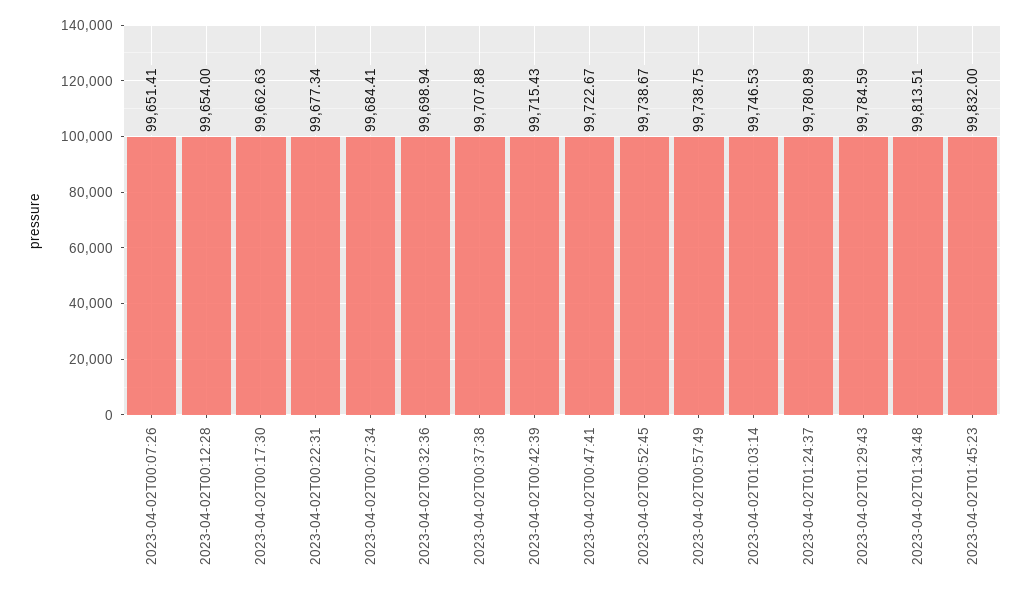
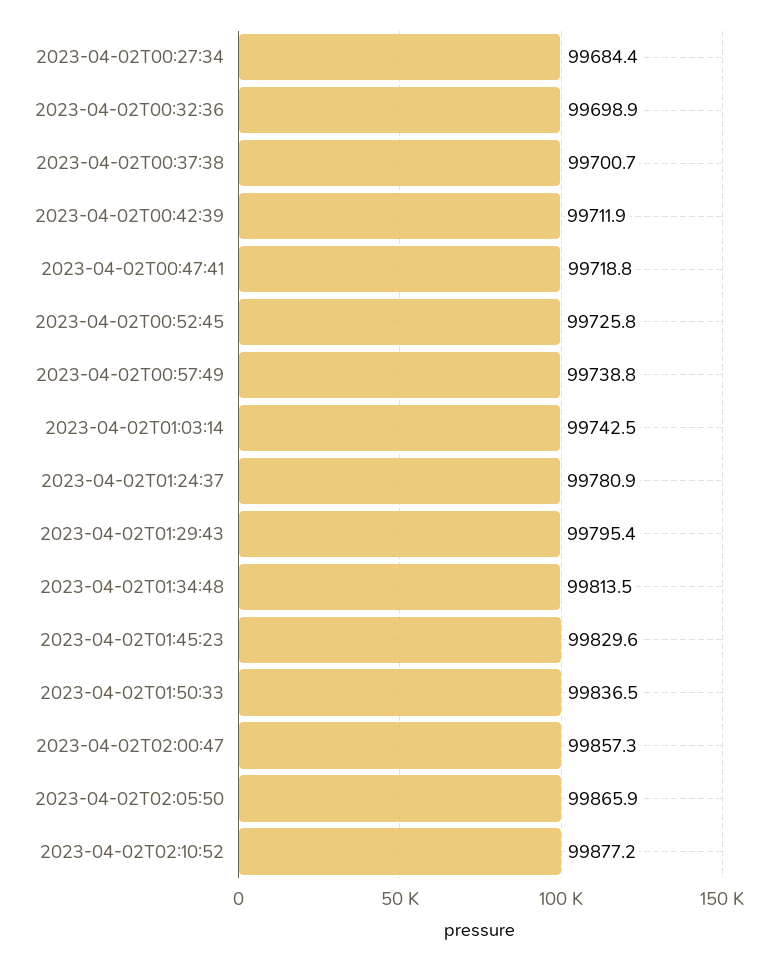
2023-04-02T00:07:26: 99651.41 -> none
2023-04-02T00:12:28: 99654 -> none
2023-04-02T00:17:30: 99662.63 -> none
2023-04-02T00:22:31: 99677.34 -> none
2023-04-02T00:37:38: 99707.88 -> 99700.7
2023-04-02T00:42:39: 99715.43 -> 99711.9
2023-04-02T00:47:41: 99722.67 -> 99718.8
2023-04-02T00:52:45: 99738.67 -> 99725.8
2023-04-02T01:03:14: 99746.53 -> 99742.5
2023-04-02T01:29:43: 99784.59 -> 99795.4
2023-04-02T01:45:23: 99832 -> 99829.6
2023-04-02T01:50:33: none -> 99836.5
2023-04-02T02:00:47: none -> 99857.3
2023-04-02T02:05:50: none -> 99865.9
2023-04-02T02:10:52: none -> 99877.2

